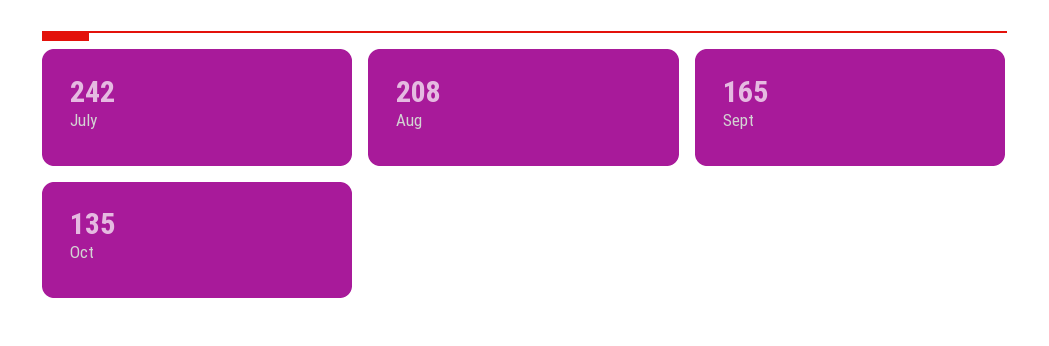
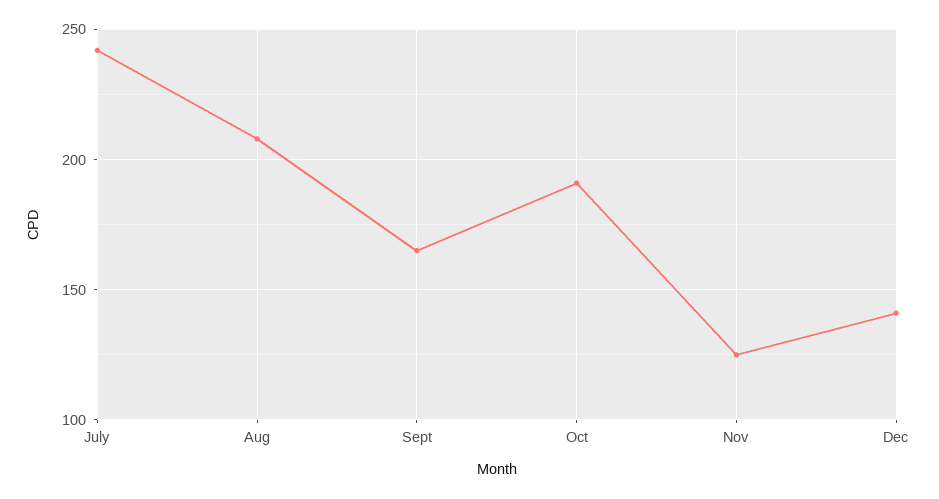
Oct: 135 -> 190
Nov: none -> 125
Dec: none -> 140

